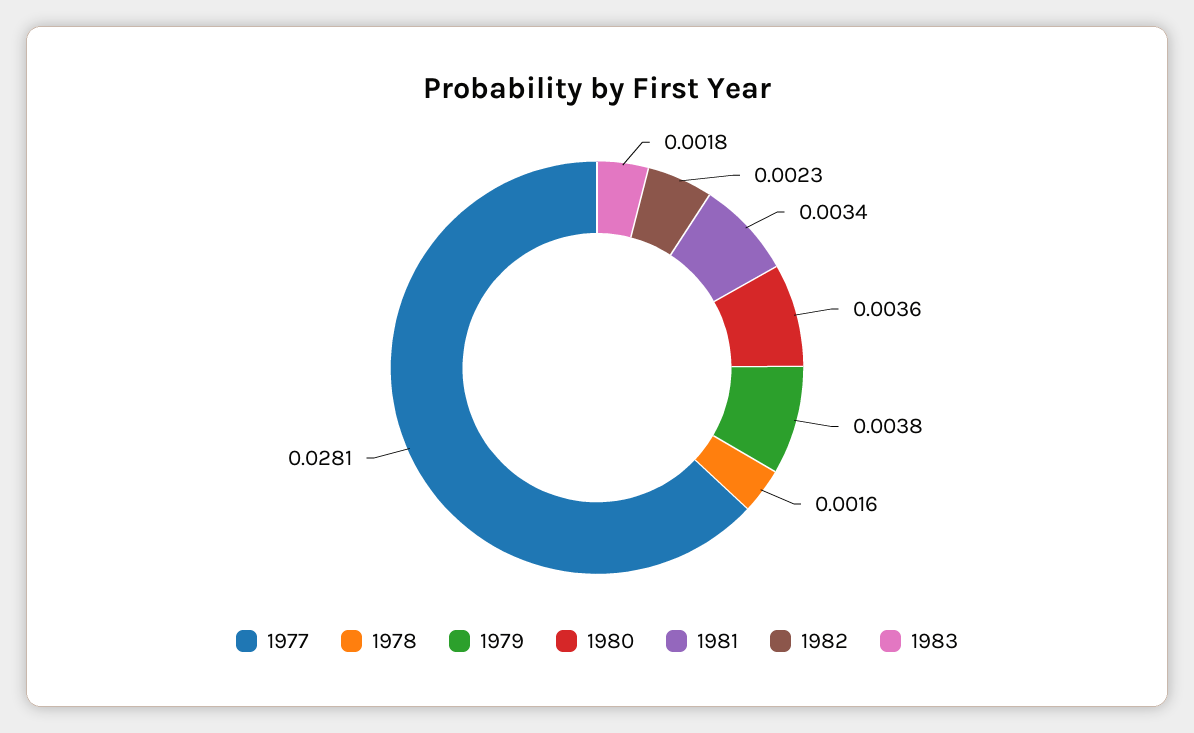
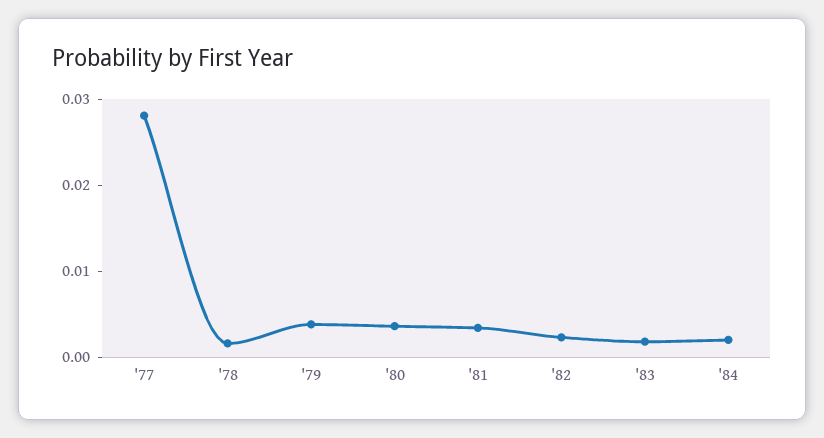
'84: none -> 0.002

